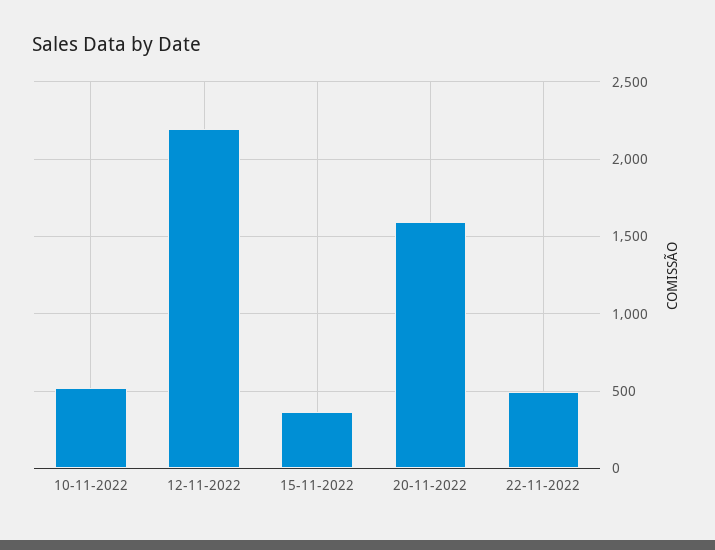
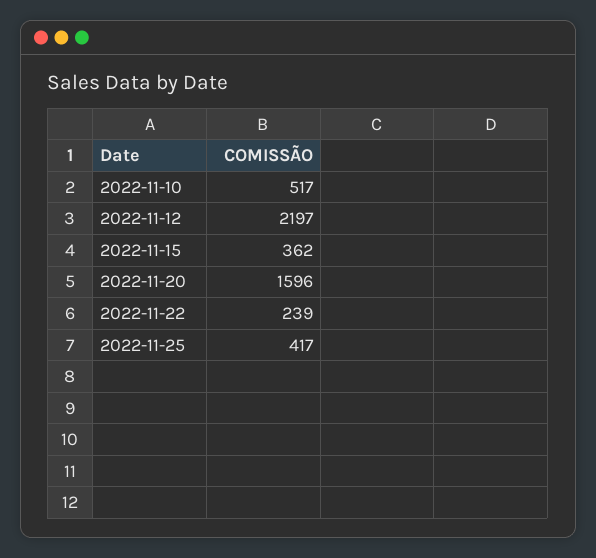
22-11-2022: 500 -> 239
2022-11-25: none -> 417

